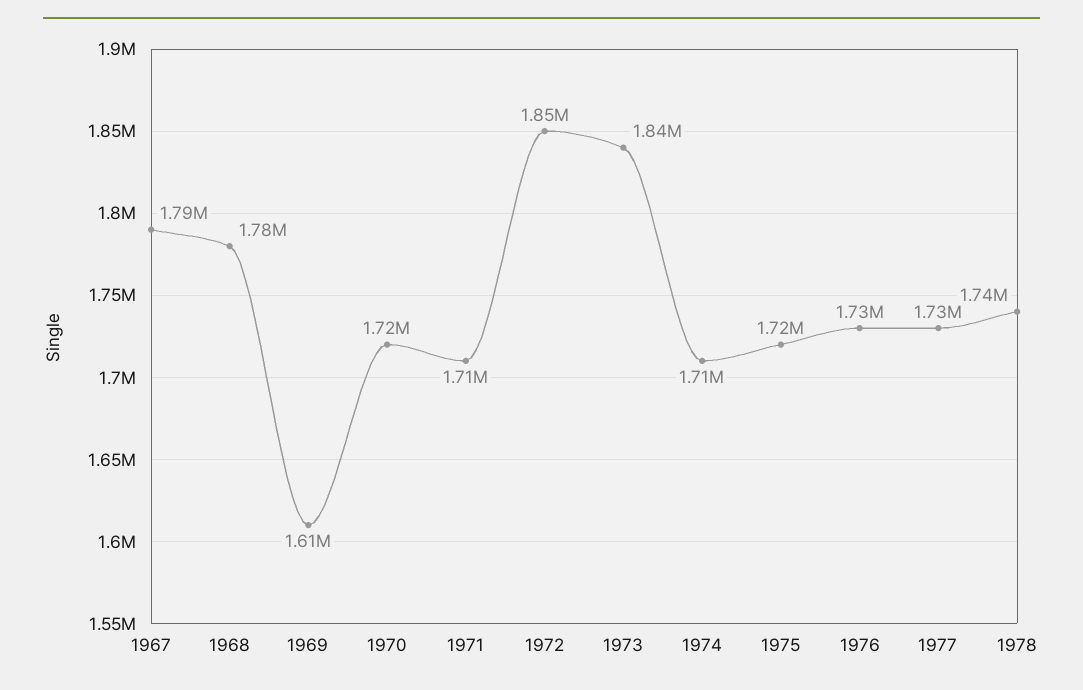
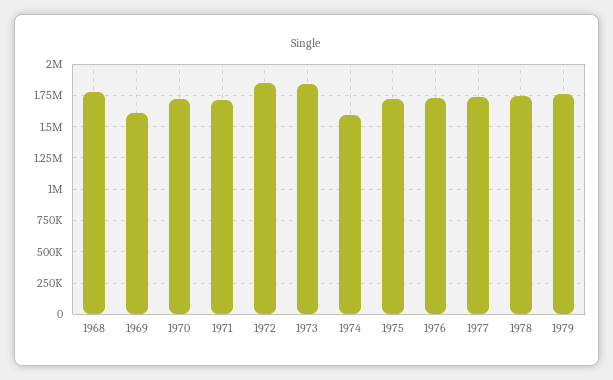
1967: 1790000 -> none
1974: 1710000 -> 1600000
1979: none -> 1750000

